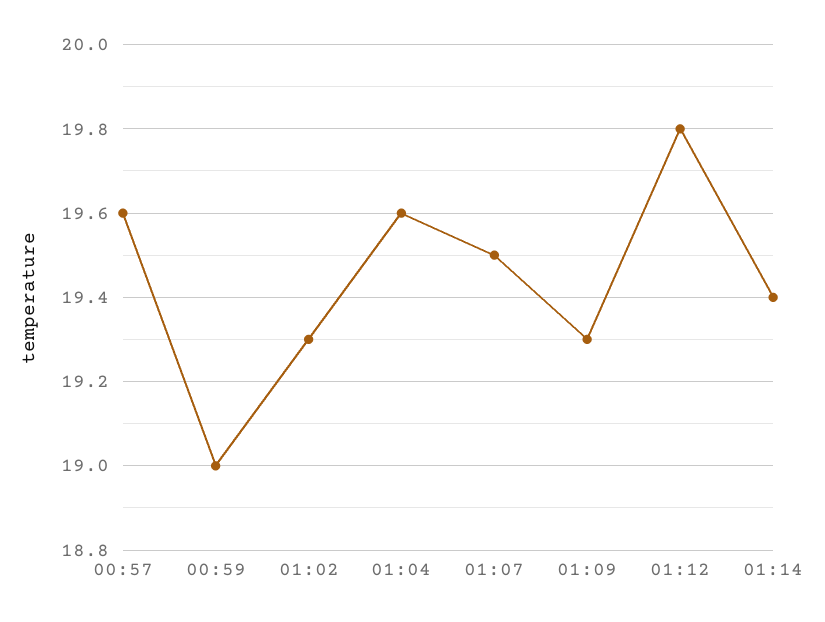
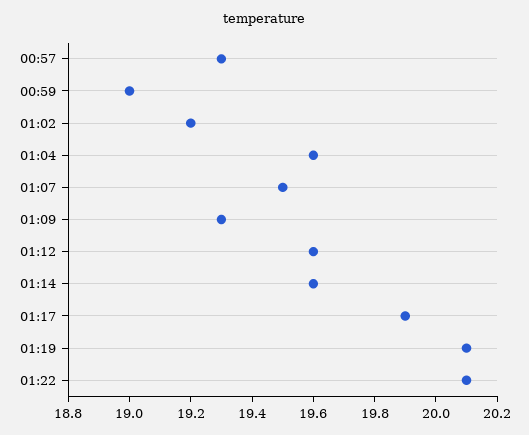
00:57: 19.6 -> 19.3
01:02: 19.3 -> 19.2
01:12: 19.8 -> 19.6
01:14: 19.4 -> 19.6
01:17: none -> 19.9
01:19: none -> 20.1
01:22: none -> 20.1

